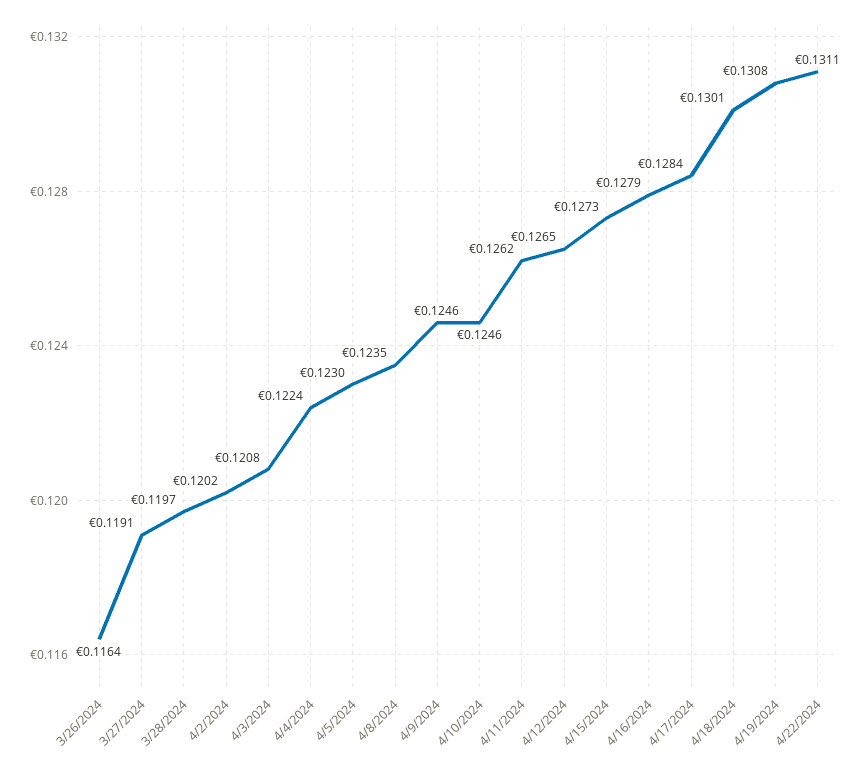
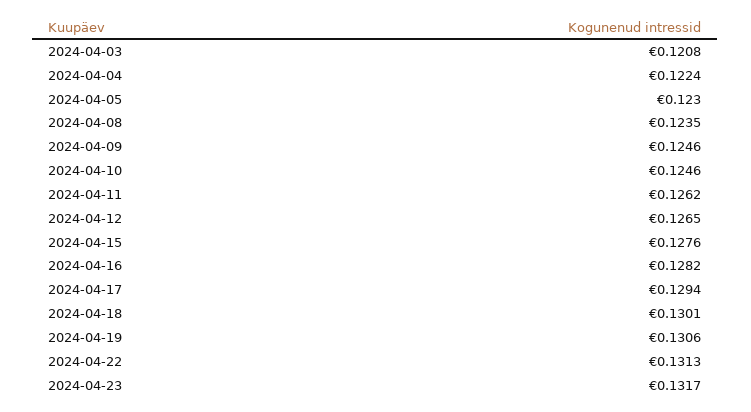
3/26/2024: 0.1164 -> none
3/27/2024: 0.1191 -> none
3/28/2024: 0.1197 -> none
4/2/2024: 0.1202 -> none
4/15/2024: 0.1273 -> 0.1276
4/16/2024: 0.1279 -> 0.1282
4/17/2024: 0.1284 -> 0.1294
4/19/2024: 0.1308 -> 0.1306
4/22/2024: 0.1311 -> 0.1313
2024-04-23: none -> 0.1317

